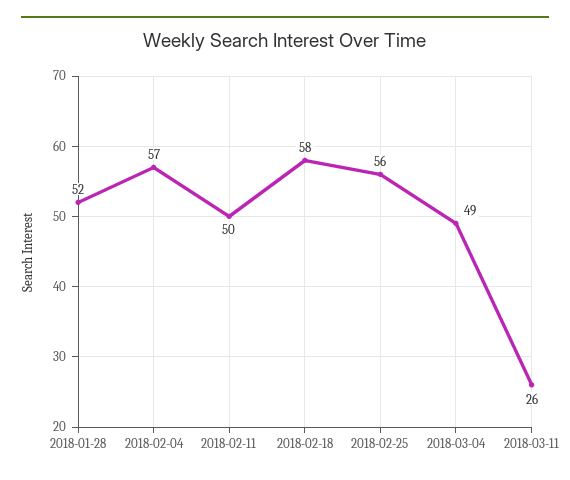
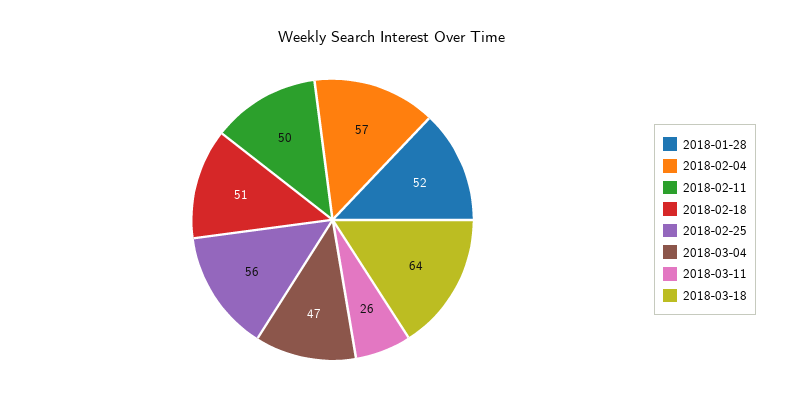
2018-02-18: 58 -> 51
2018-03-04: 49 -> 47
2018-03-18: none -> 64

